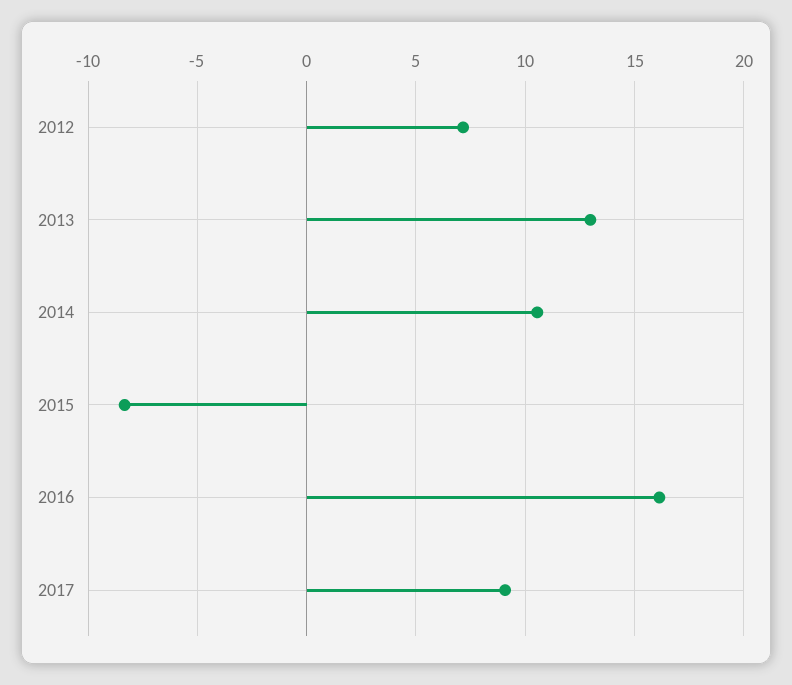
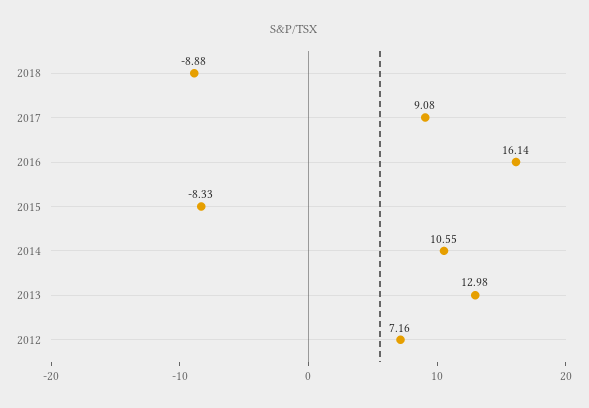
2018: none -> -8.88

